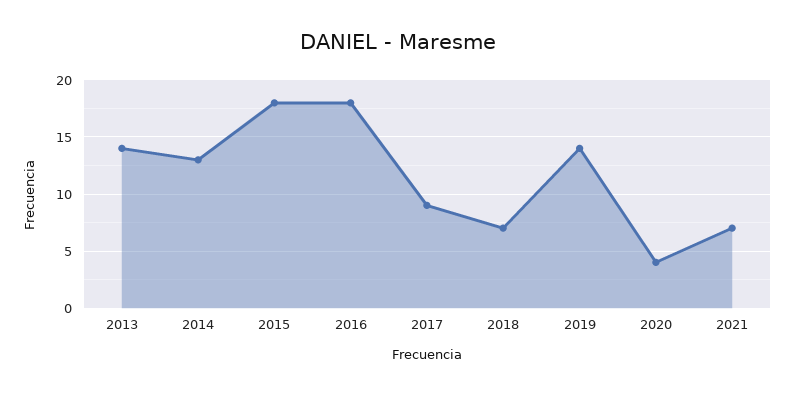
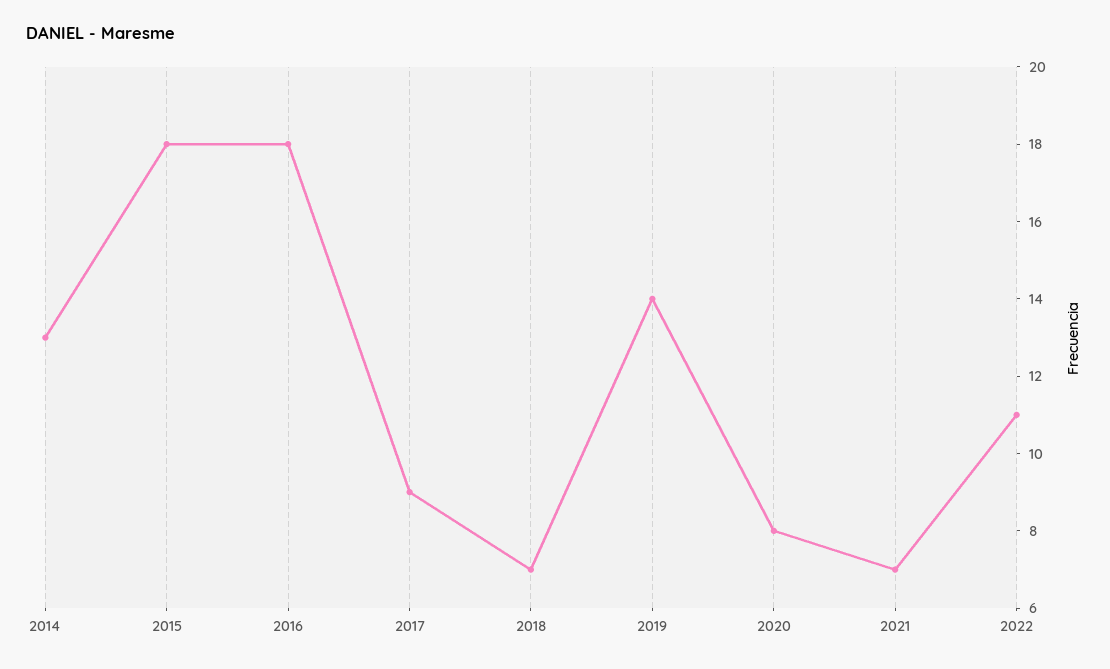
2013: 14 -> none
2020: 4 -> 8
2022: none -> 11

